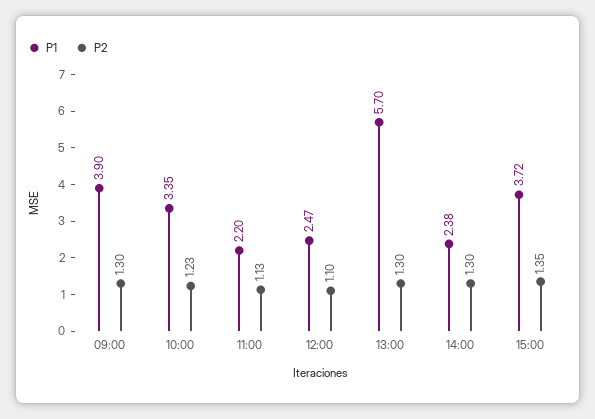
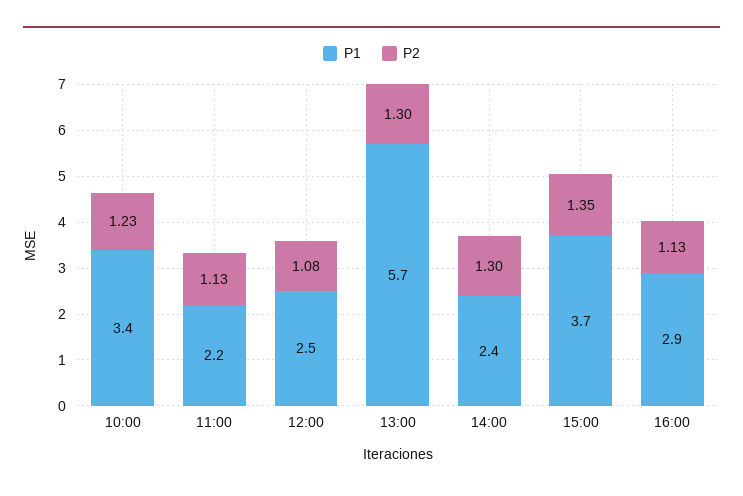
P1, 09:00: 3.9 -> none
P2, 09:00: 1.3 -> none
P2, 12:00: 1.1 -> 1.08
P1, 16:00: none -> 2.9
P2, 16:00: none -> 1.13

